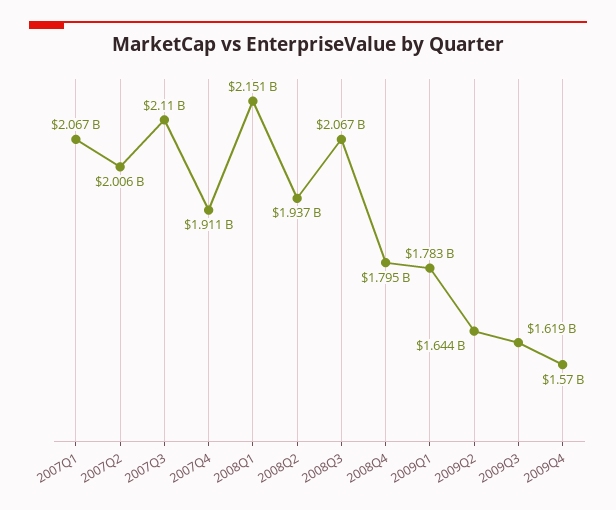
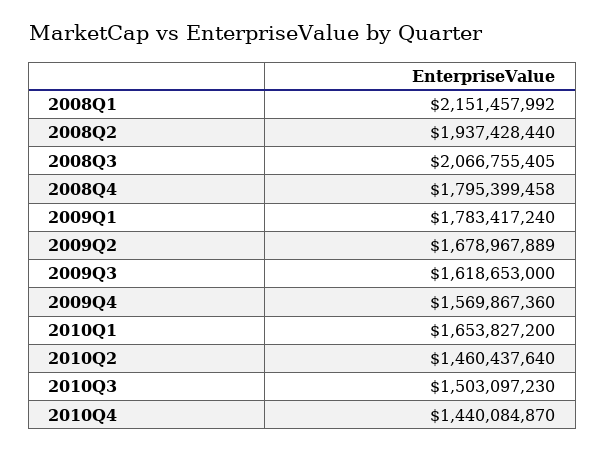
2007Q1: 2067000000 -> none
2007Q2: 2006000000 -> none
2007Q3: 2110000000 -> none
2007Q4: 1911000000 -> none
2009Q2: 1644000000 -> 1678967889
2010Q1: none -> 1653827200
2010Q2: none -> 1460437640
2010Q3: none -> 1503097230
2010Q4: none -> 1440084870

